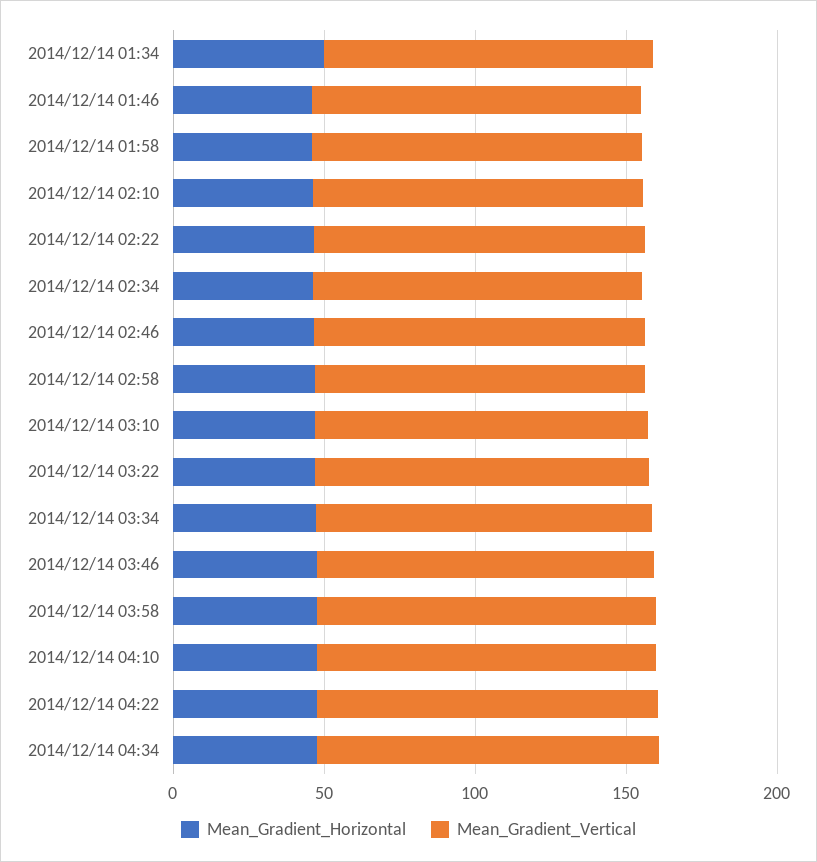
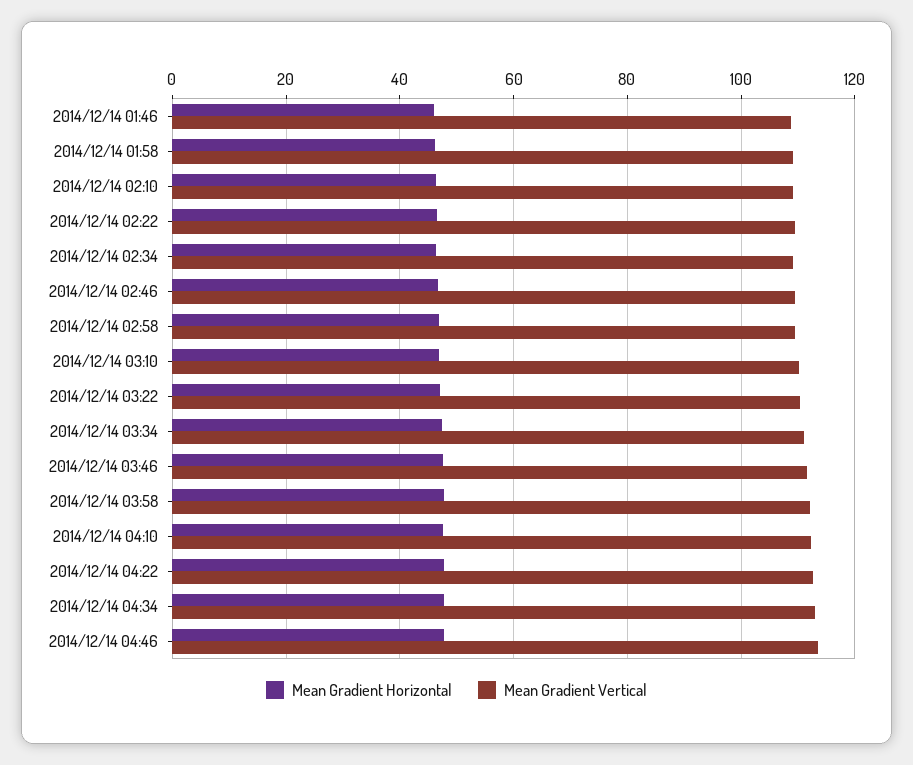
Mean_Gradient_Horizontal, 2014/12/14 01:34: 50 -> none
Mean_Gradient_Vertical, 2014/12/14 01:34: 110 -> none
Mean_Gradient_Horizontal, 2014/12/14 04:46: none -> 48
Mean_Gradient_Vertical, 2014/12/14 04:46: none -> 114

